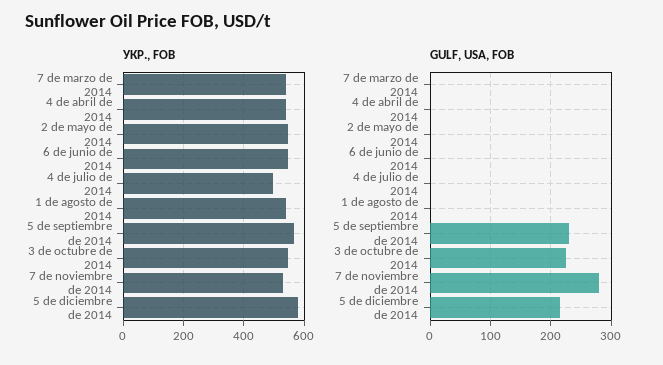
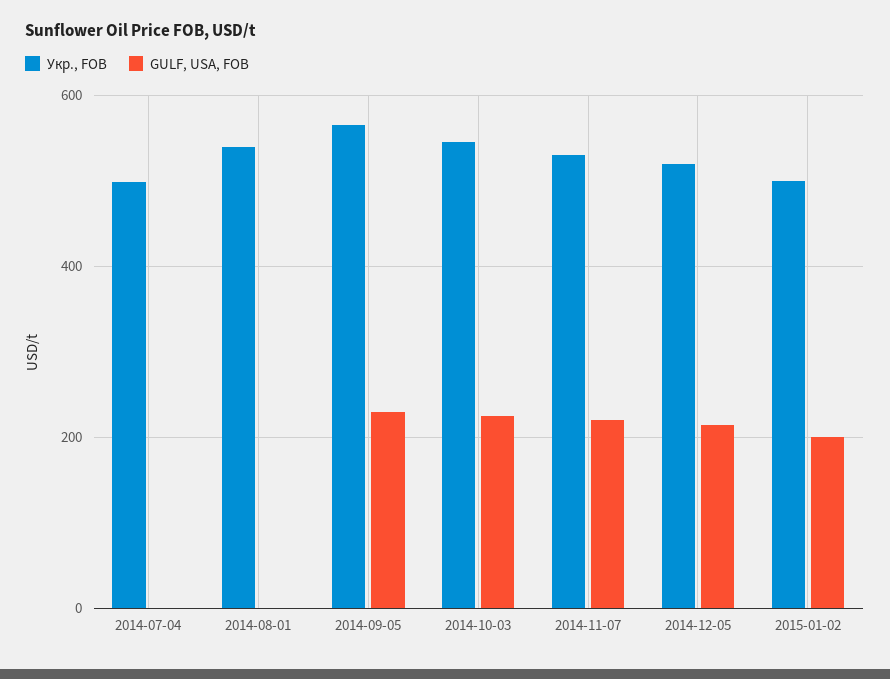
УКР., FOB, 7 de marzo de 2014: 540 -> none
УКР., FOB, 4 de abril de 2014: 540 -> none
УКР., FOB, 2 de mayo de 2014: 540 -> none
УКР., FOB, 6 de junio de 2014: 540 -> none
УКР., FOB, 5 de diciembre de 2014: 580 -> 520
GULF, USA, FOB, 7 de marzo de 2014: 0 -> none
GULF, USA, FOB, 4 de abril de 2014: 0 -> none
GULF, USA, FOB, 2 de mayo de 2014: 0 -> none
GULF, USA, FOB, 6 de junio de 2014: 0 -> none
GULF, USA, FOB, 7 de noviembre de 2014: 280 -> 220
УКР., FOB, 2015-01-02: none -> 500
GULF, USA, FOB, 2015-01-02: none -> 200

